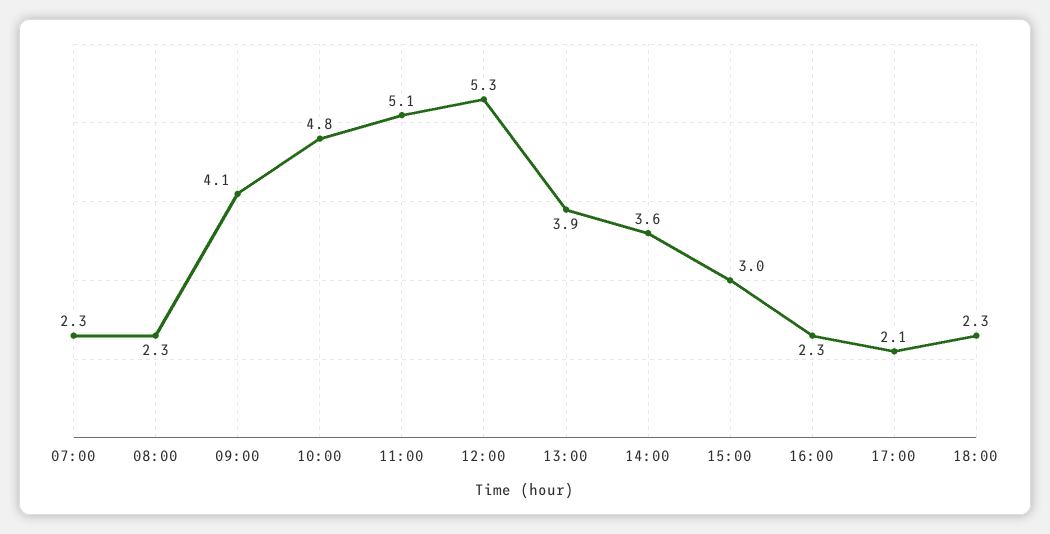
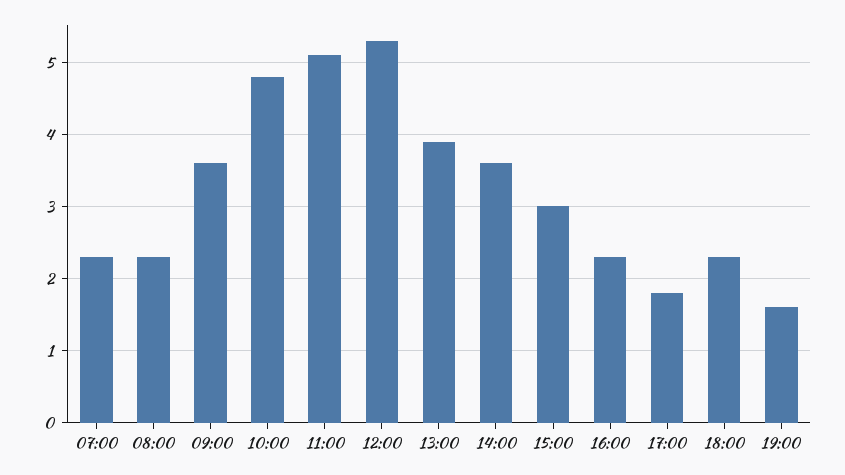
09:00: 4.1 -> 3.6
17:00: 2.1 -> 1.8
19:00: none -> 1.6

